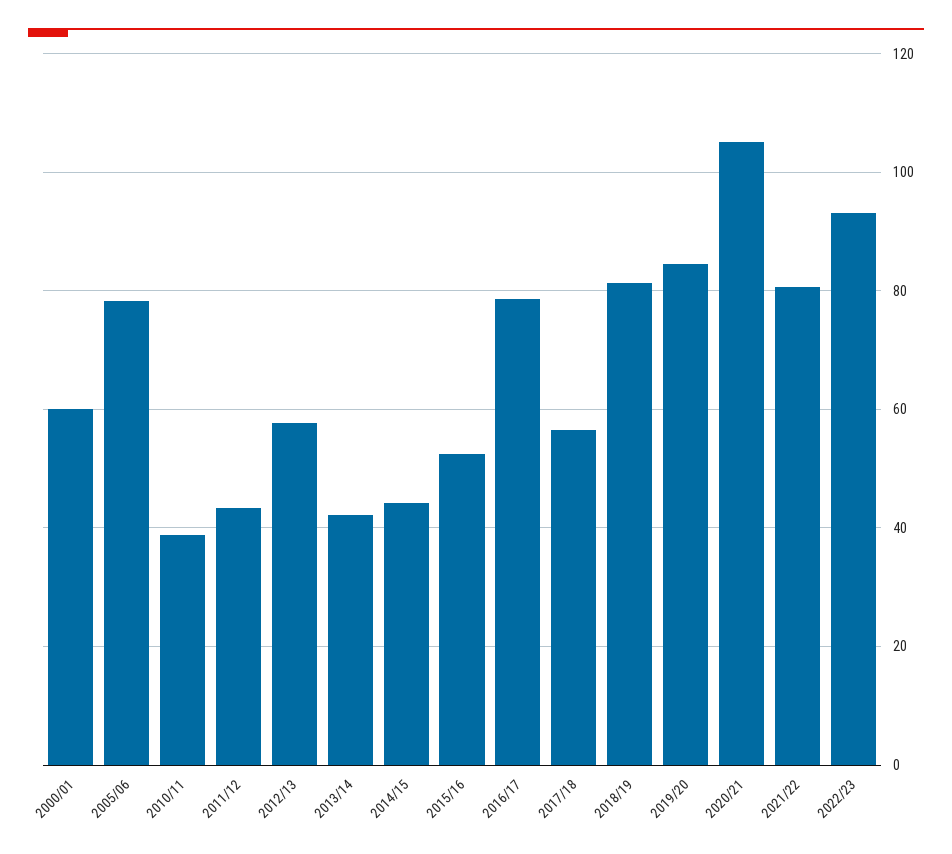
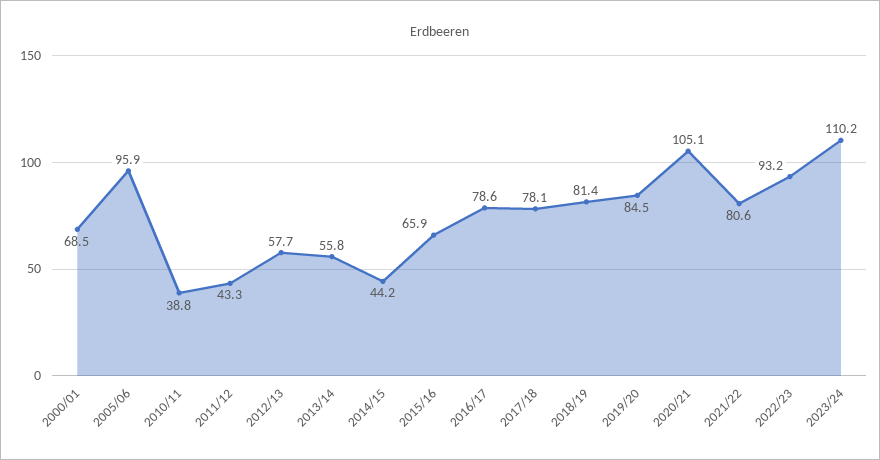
2000/01: 60 -> 68.5
2005/06: 78 -> 95.9
2013/14: 42 -> 55.8
2015/16: 52 -> 65.9
2017/18: 56 -> 78.1
2023/24: none -> 110.2

